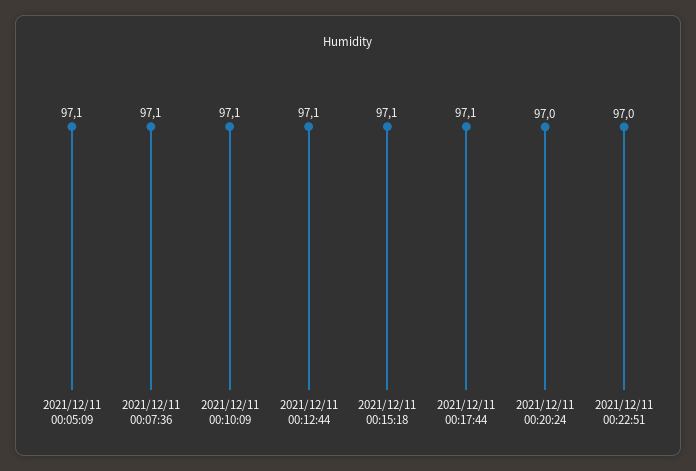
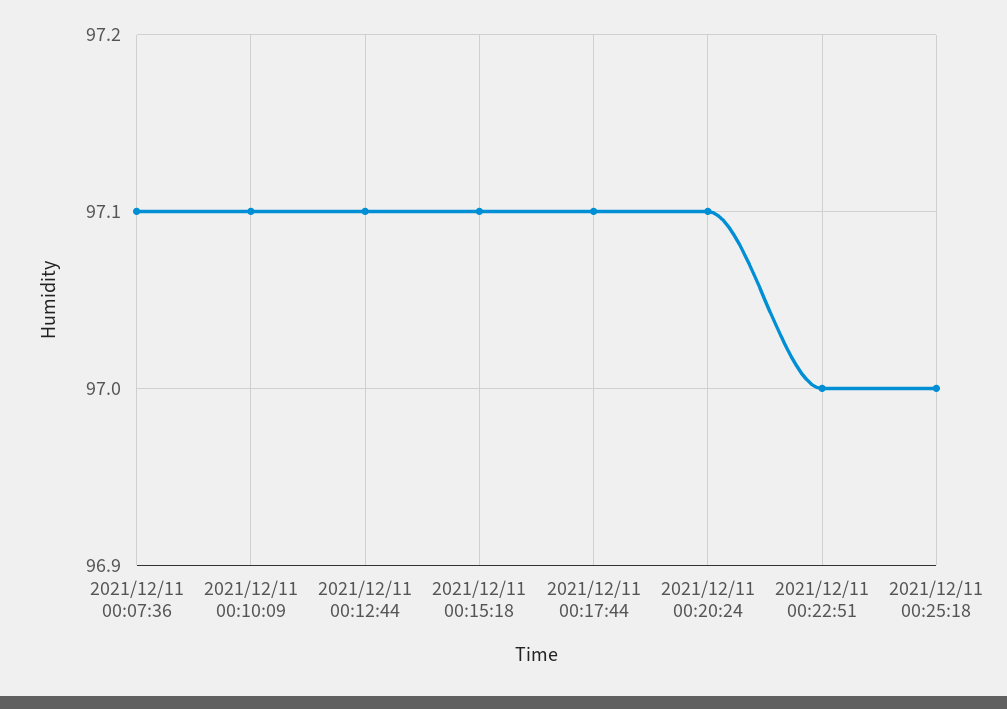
2021/12/11 00:05:09: 97.1 -> none
2021/12/11 00:20:24: 97 -> 97.1
2021/12/11 00:25:18: none -> 97

